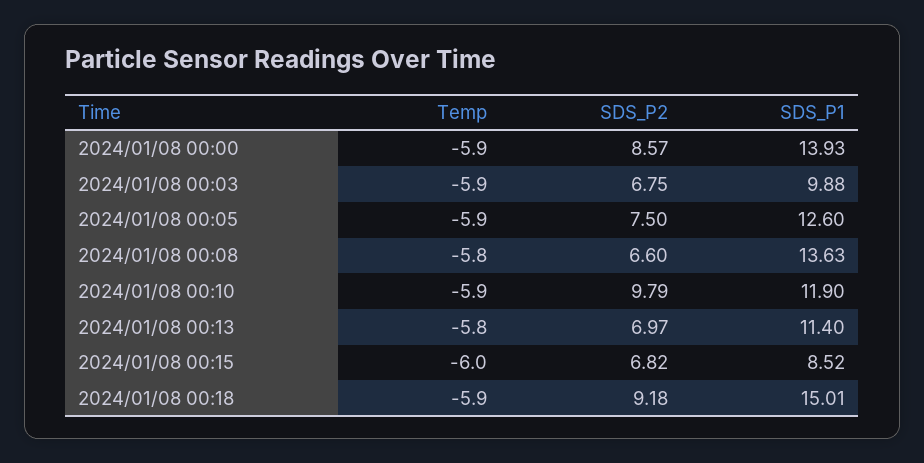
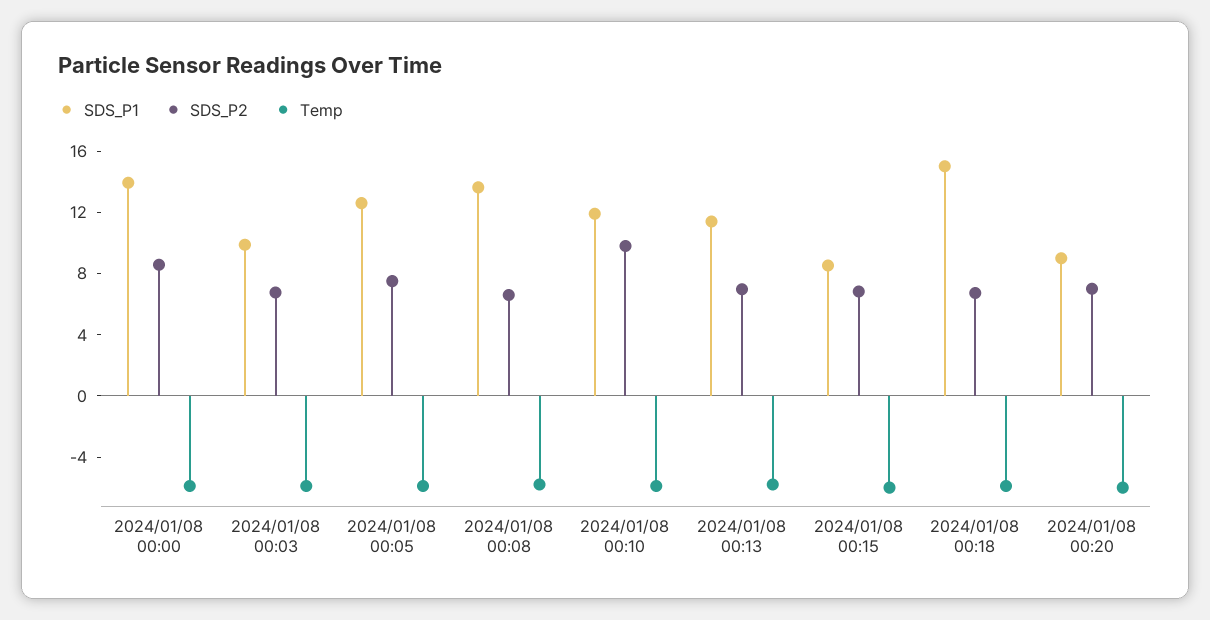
SDS_P2, 2024/01/08 00:18: 9.18 -> 7
SDS_P1, 2024/01/08 00:20: none -> 9
SDS_P2, 2024/01/08 00:20: none -> 7
Temp, 2024/01/08 00:20: none -> -6

